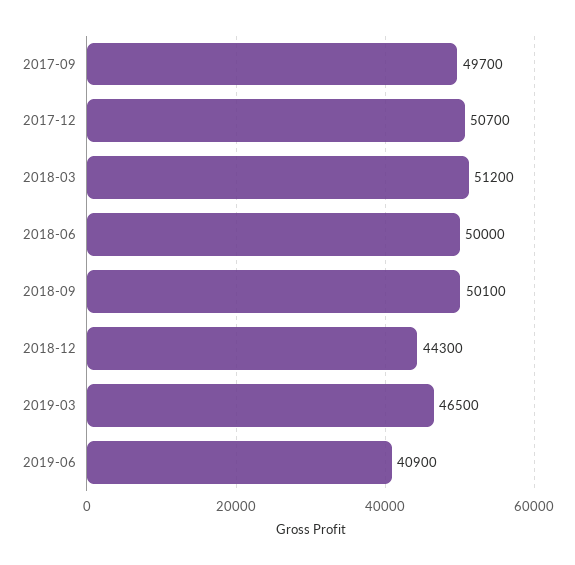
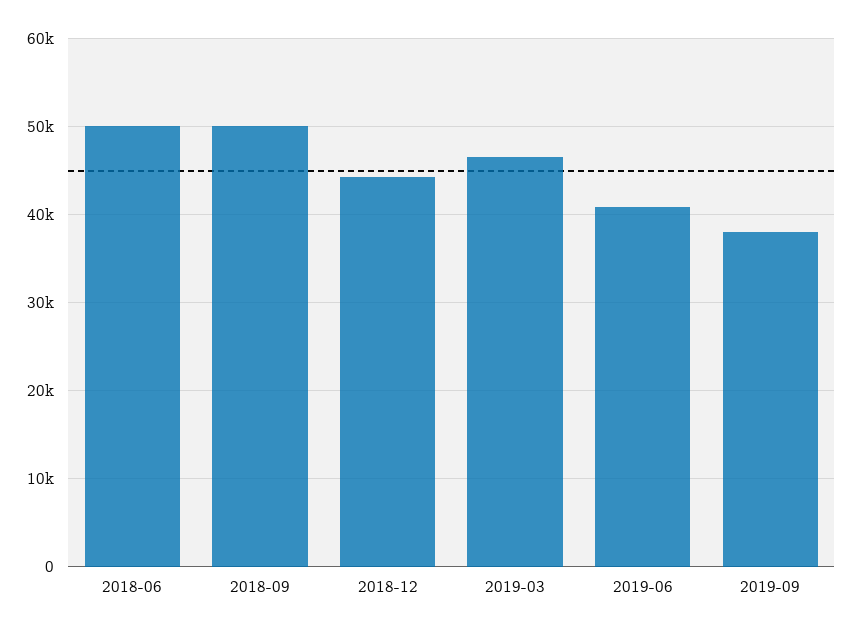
2017-09: 49700 -> none
2017-12: 50700 -> none
2018-03: 51200 -> none
2019-09: none -> 38000

